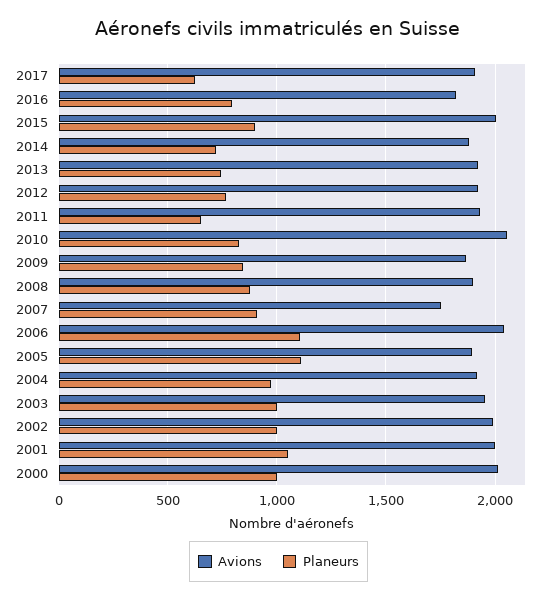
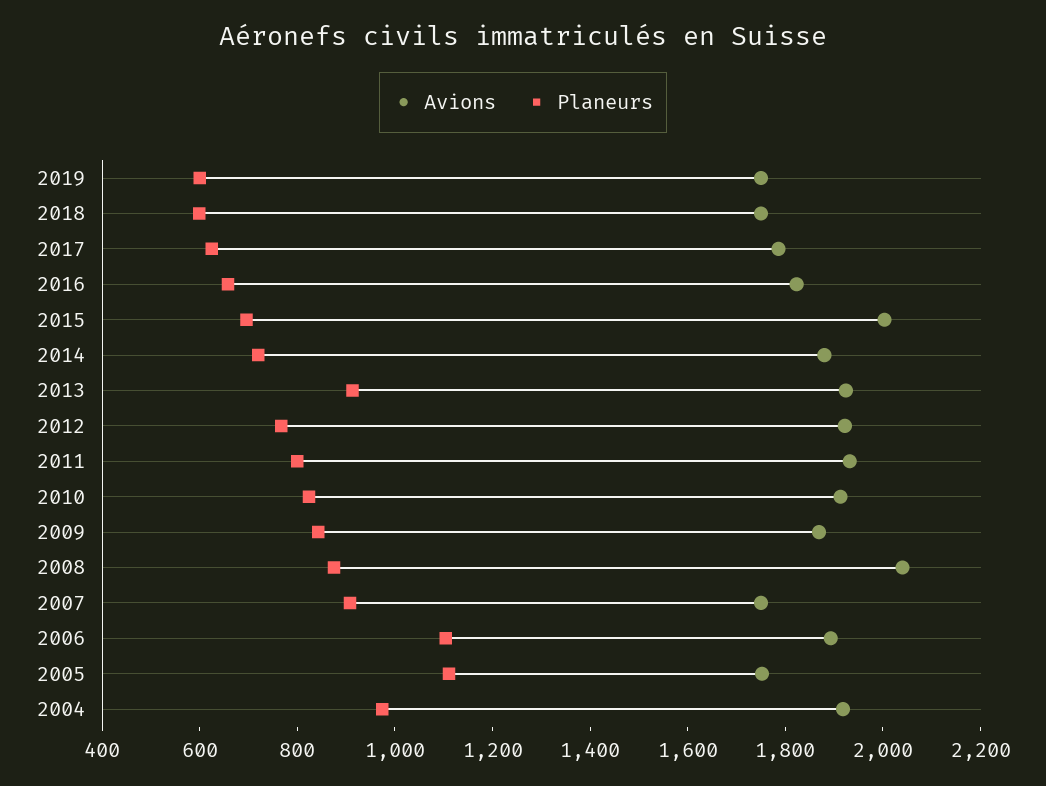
Avions, 2017: 1900 -> 1800
Planeurs, 2016: 800 -> 650
Planeurs, 2015: 900 -> 700
Planeurs, 2013: 750 -> 900
Planeurs, 2011: 650 -> 800
Avions, 2010: 2050 -> 1900
Avions, 2008: 1900 -> 2050
Avions, 2006: 2050 -> 1900
Avions, 2005: 1900 -> 1750
Avions, 2003: 1950 -> none
Planeurs, 2003: 1000 -> none
Avions, 2002: 2000 -> none
Planeurs, 2002: 1000 -> none
Avions, 2001: 2000 -> none
Planeurs, 2001: 1050 -> none
Avions, 2000: 2000 -> none
Planeurs, 2000: 1000 -> none
Avions, 2019: none -> 1750
Planeurs, 2019: none -> 600
Avions, 2018: none -> 1750
Planeurs, 2018: none -> 600

